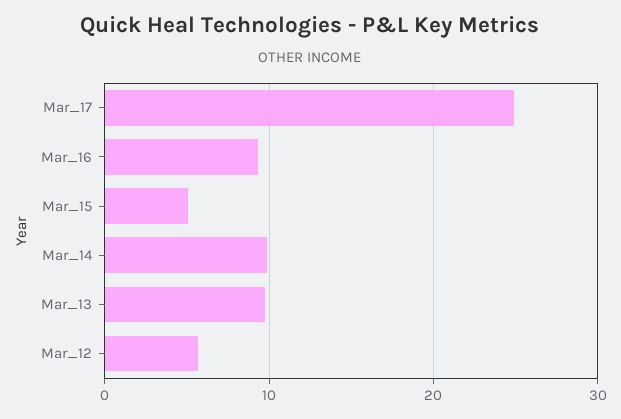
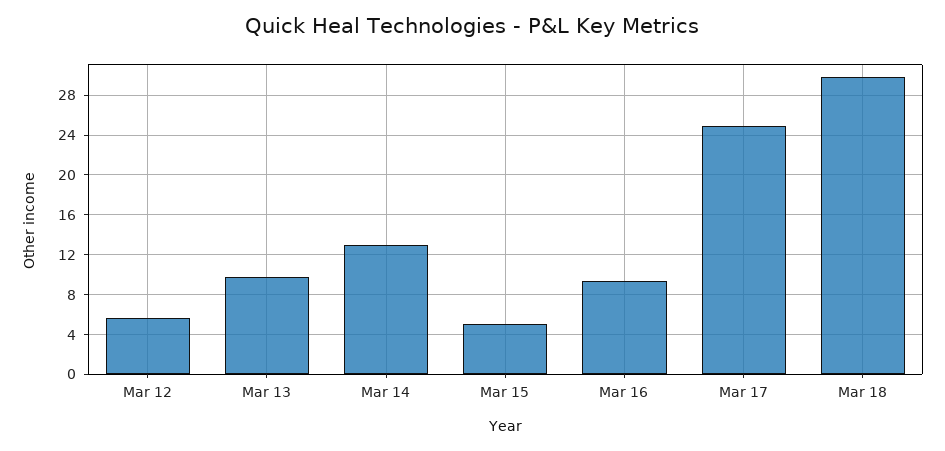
Mar_14: 10 -> 13
Mar 18: none -> 30

